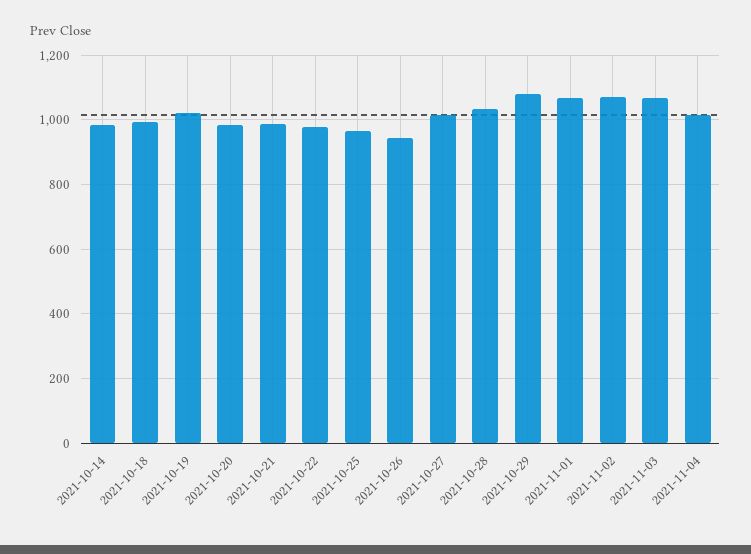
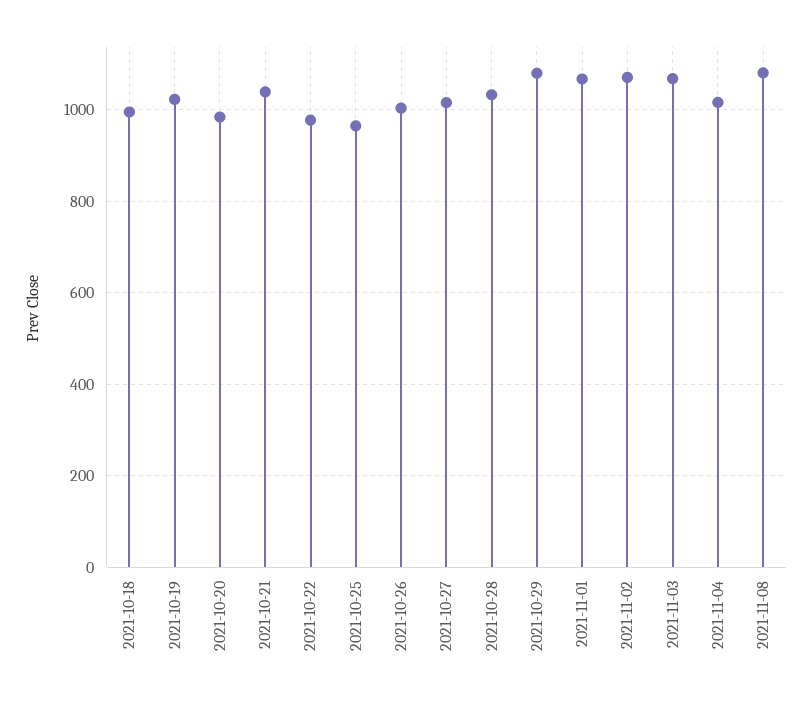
2021-10-14: 980 -> none
2021-10-21: 980 -> 1040
2021-10-26: 940 -> 1000
2021-11-08: none -> 1080

